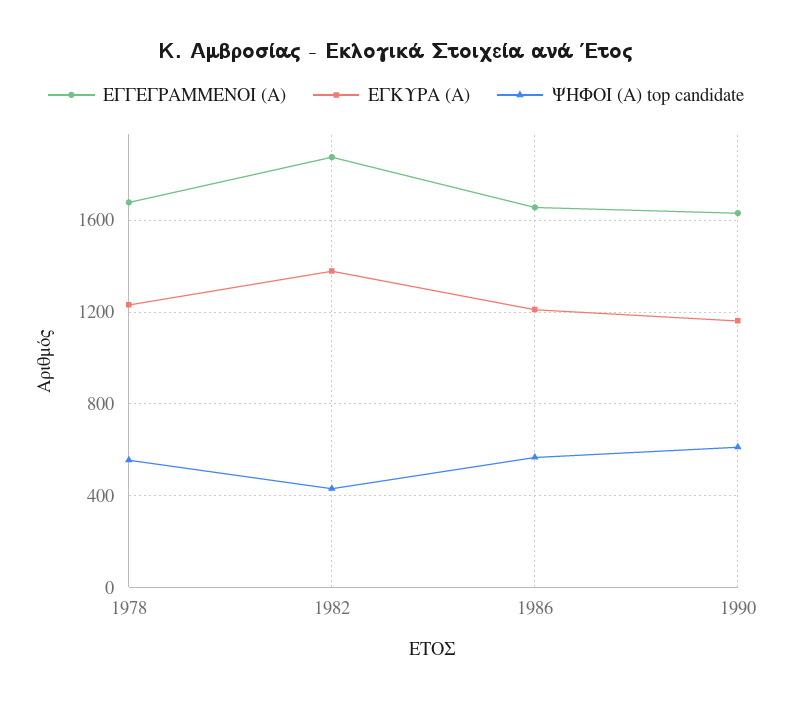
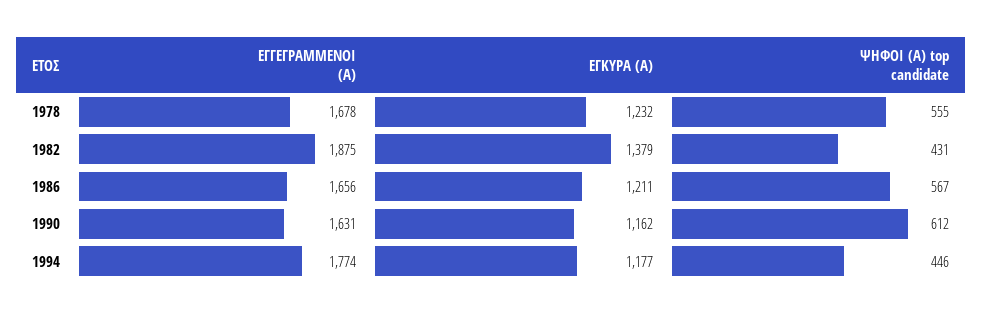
ΕΓΓΕΓΡΑΜΜΕΝΟΙ (Α), 1994: none -> 1774
ΕΓΚΥΡΑ (Α), 1994: none -> 1177
ΨΗΦΟΙ (Α) top candidate, 1994: none -> 446

